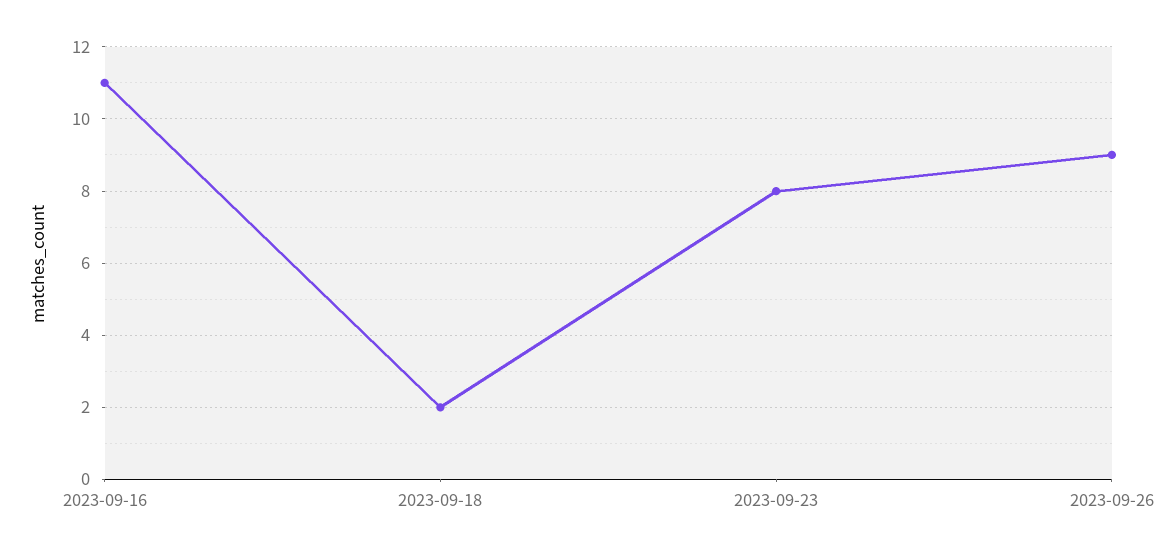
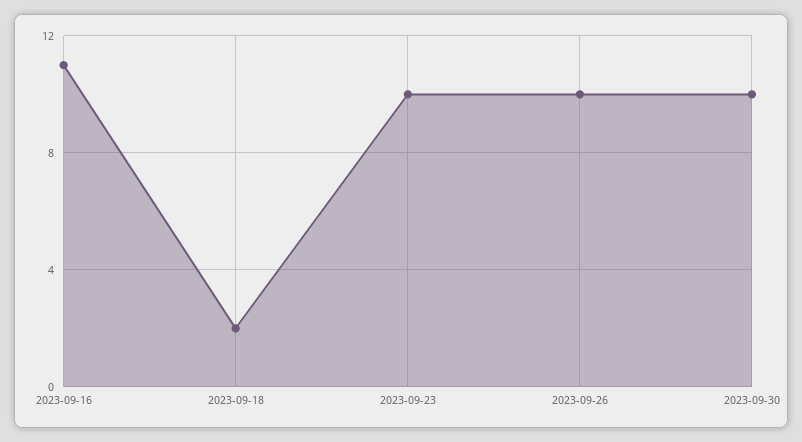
2023-09-23: 8 -> 10
2023-09-26: 9 -> 10
2023-09-30: none -> 10

